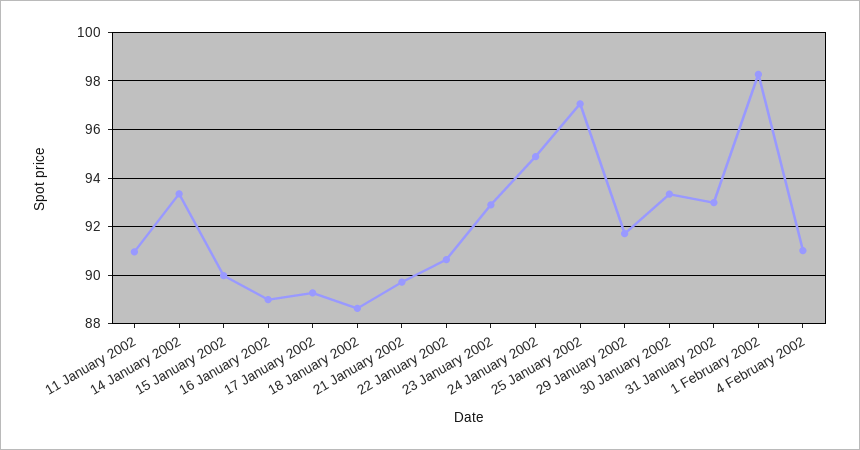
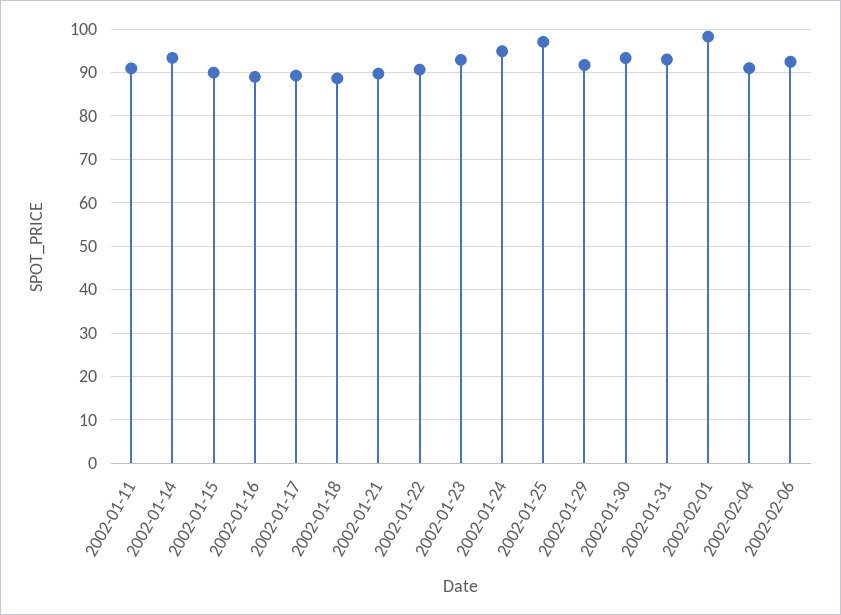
2002-02-06: none -> 92

